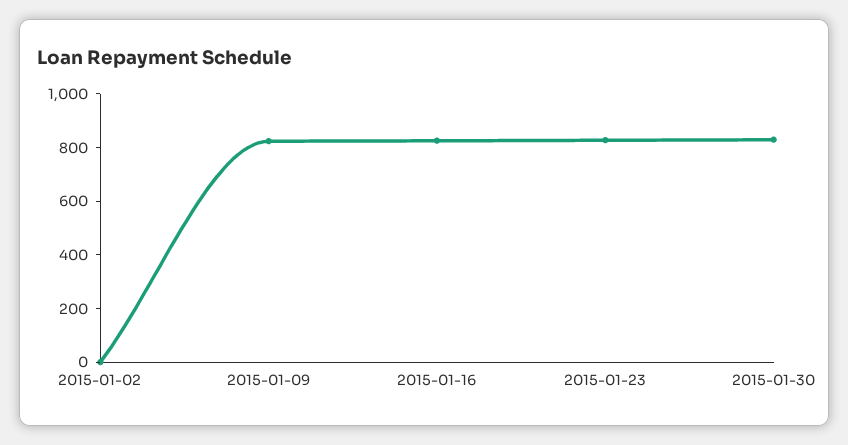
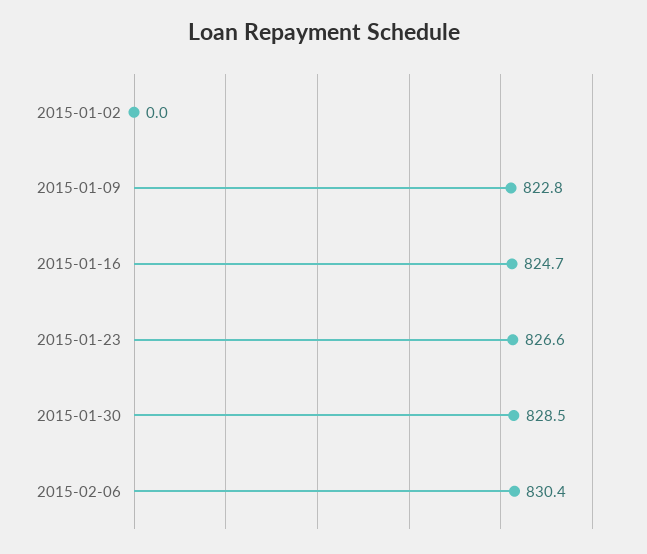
2015-02-06: none -> 830.4

